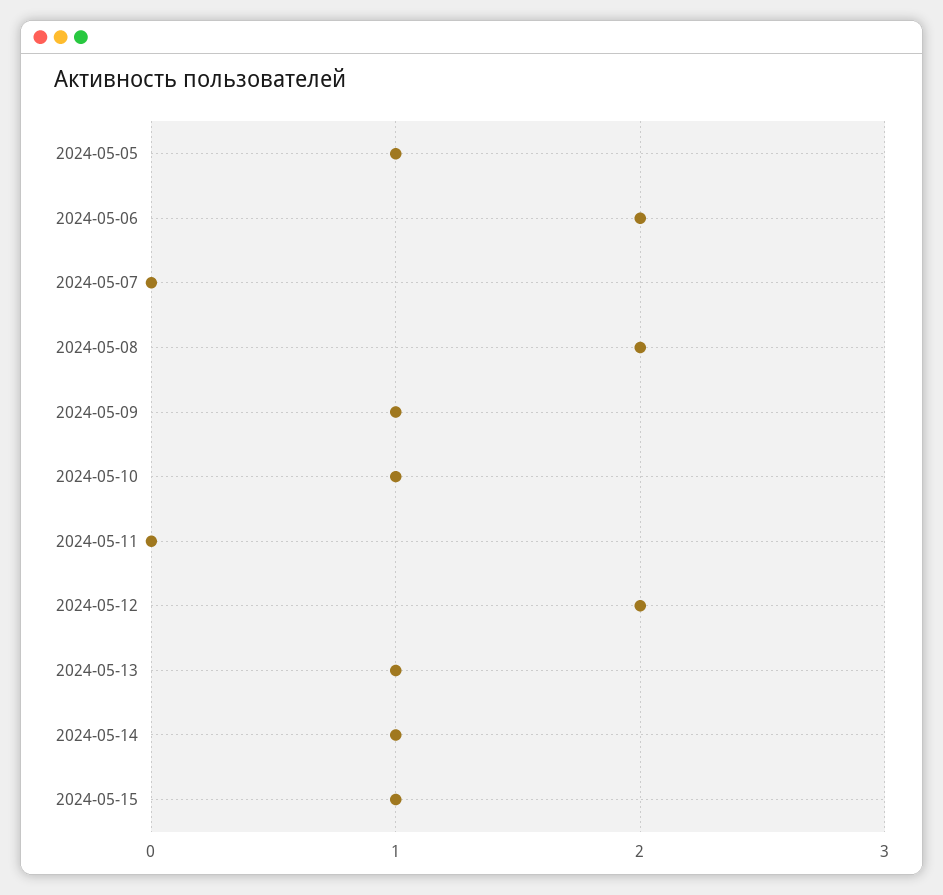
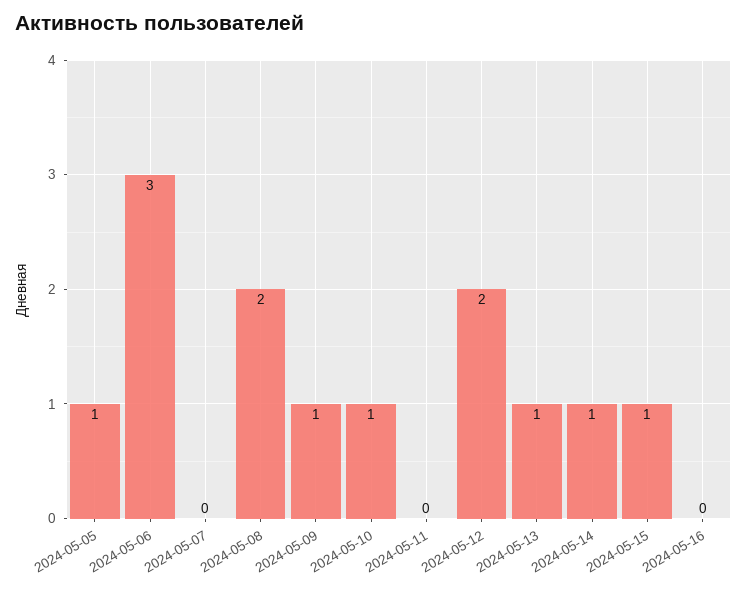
2024-05-06: 2 -> 3
2024-05-16: none -> 0

